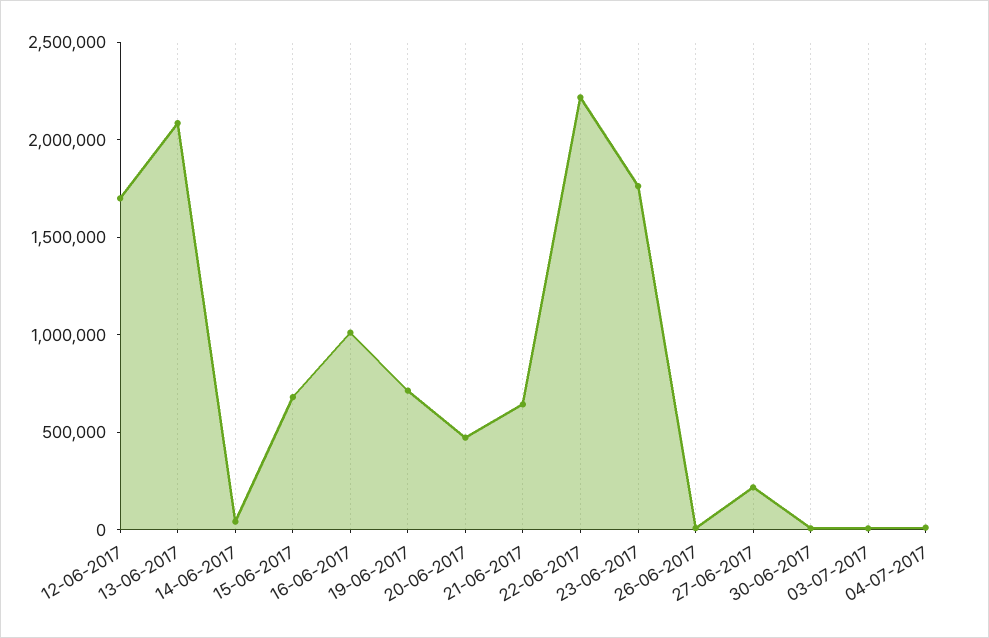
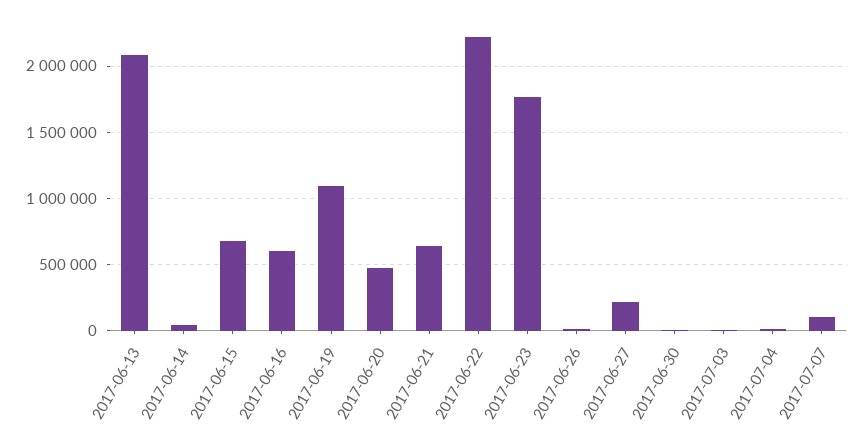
12-06-2017: 1700000 -> none
16-06-2017: 1000000 -> 600000
19-06-2017: 700000 -> 1100000
2017-07-07: none -> 100000

